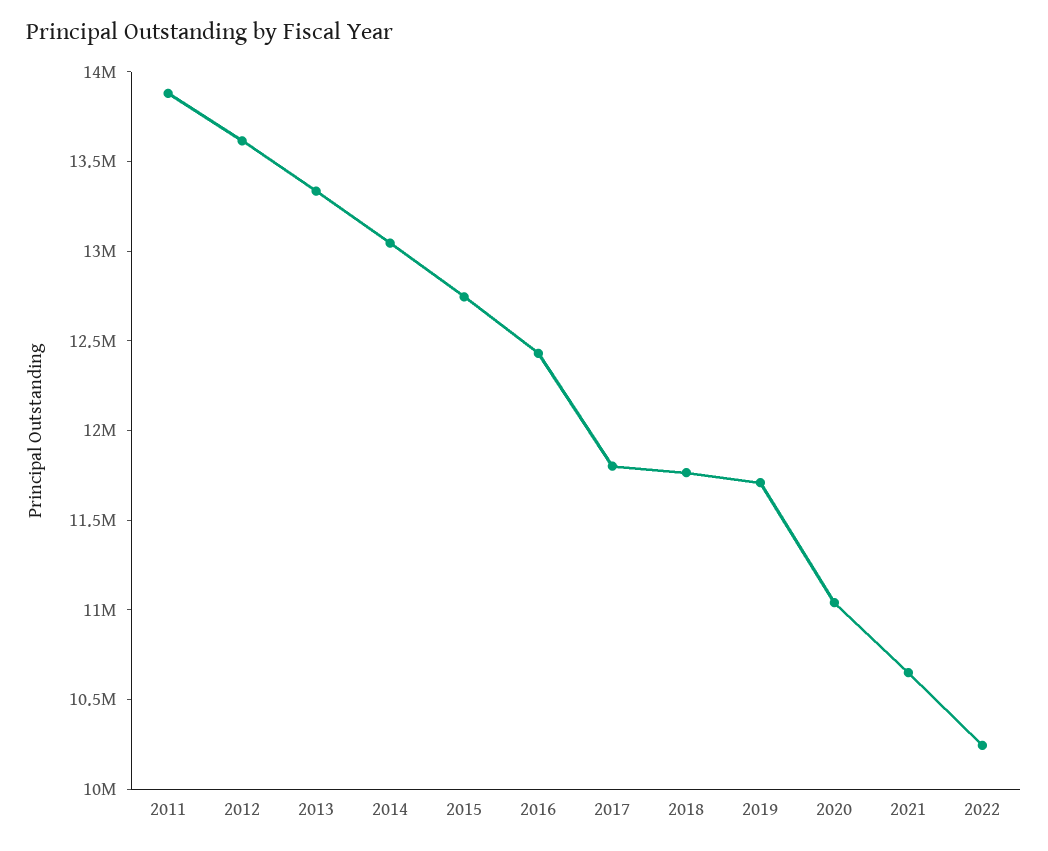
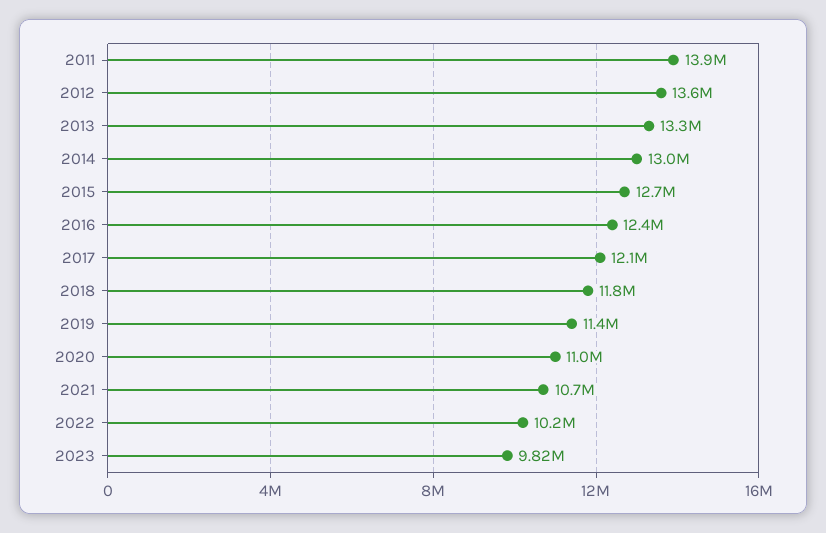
2017: 11800000 -> 12100000
2019: 11700000 -> 11400000
2023: none -> 9820000

